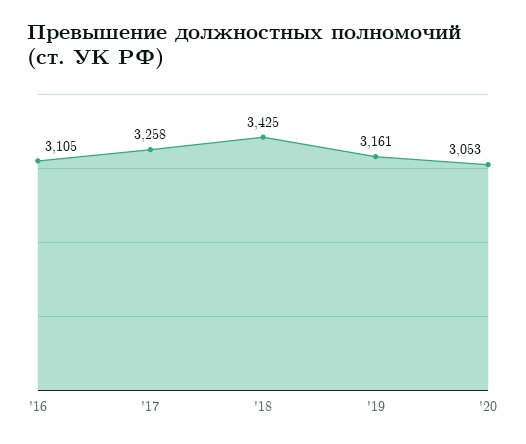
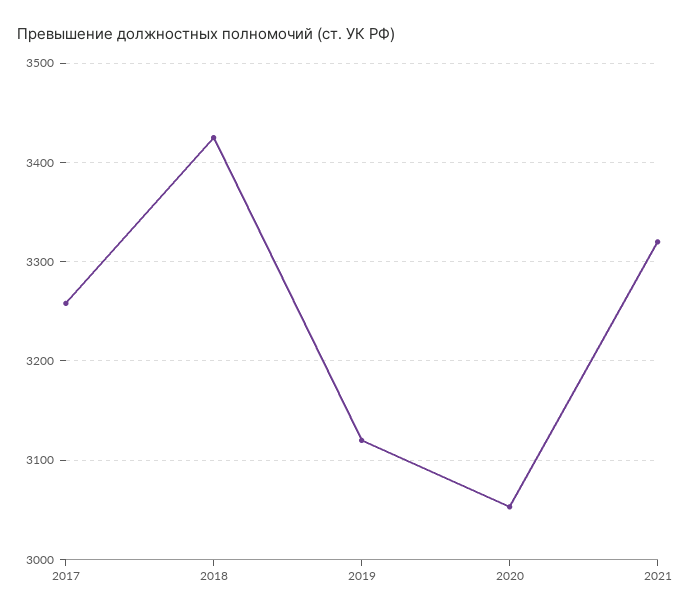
'16: 3105 -> none
'19: 3161 -> 3120
2021: none -> 3320

